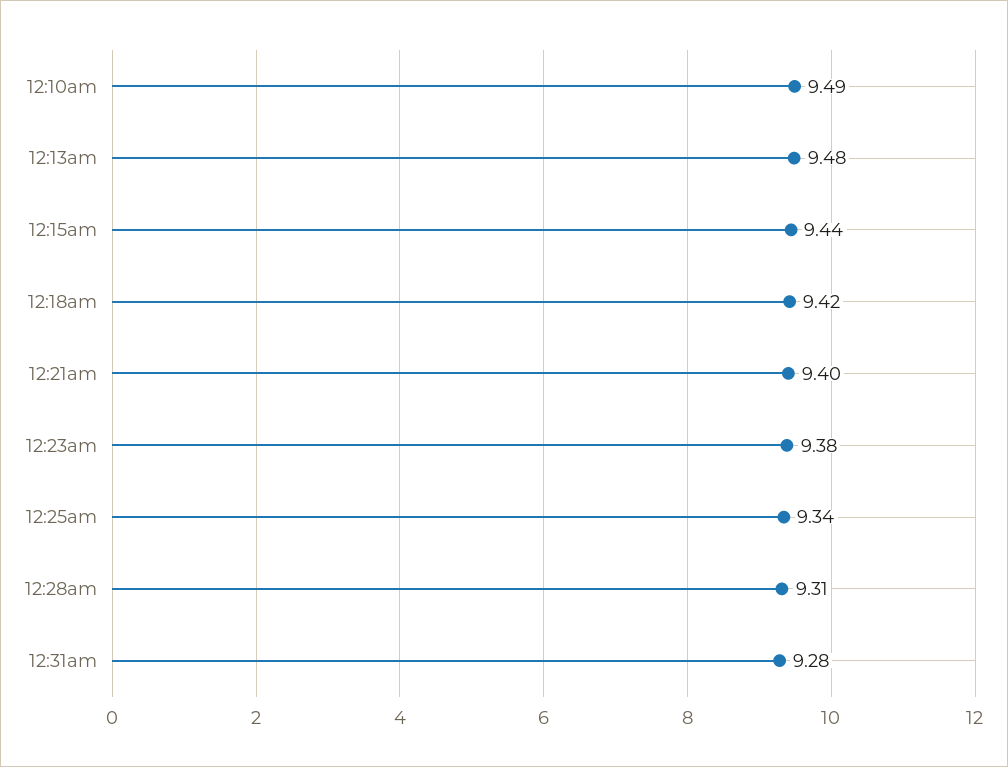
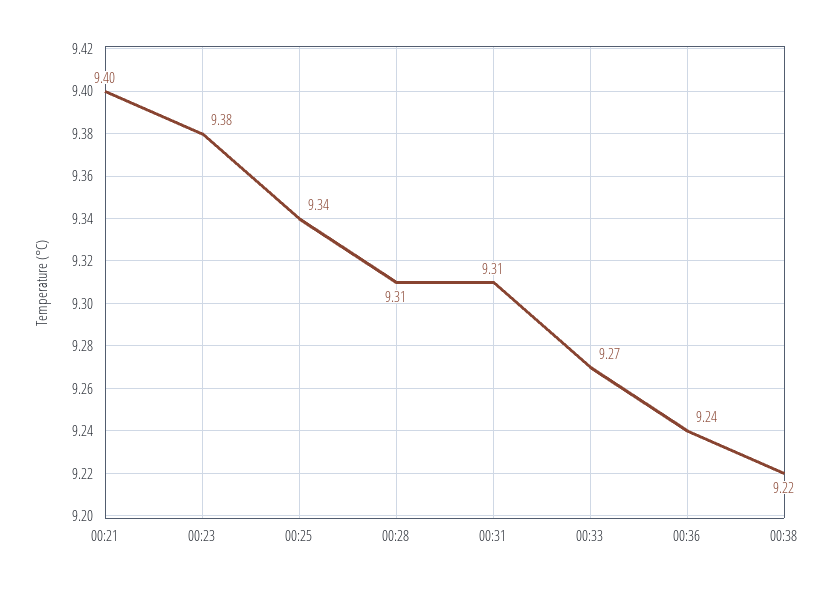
12:10am: 9.49 -> none
12:13am: 9.48 -> none
12:15am: 9.44 -> none
12:18am: 9.42 -> none
12:31am: 9.28 -> 9.31
00:33: none -> 9.27
00:36: none -> 9.24
00:38: none -> 9.22

